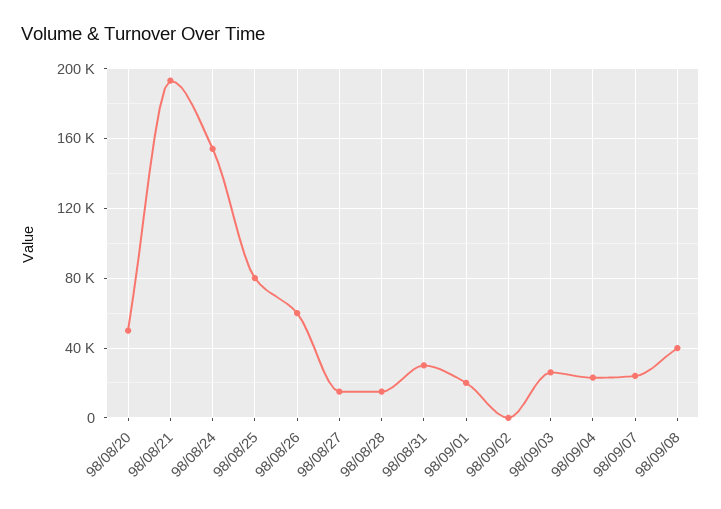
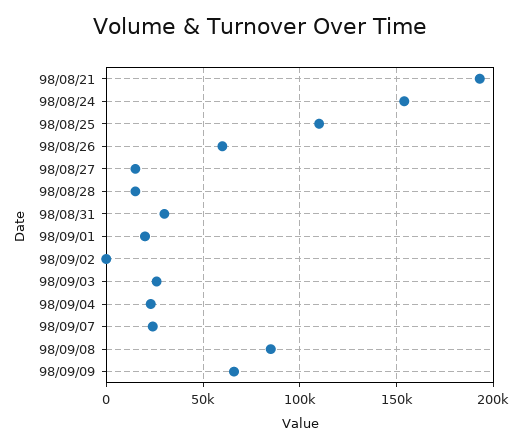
98/08/20: 50000 -> none
98/08/25: 80000 -> 110000
98/09/08: 40000 -> 85000
98/09/09: none -> 65000

